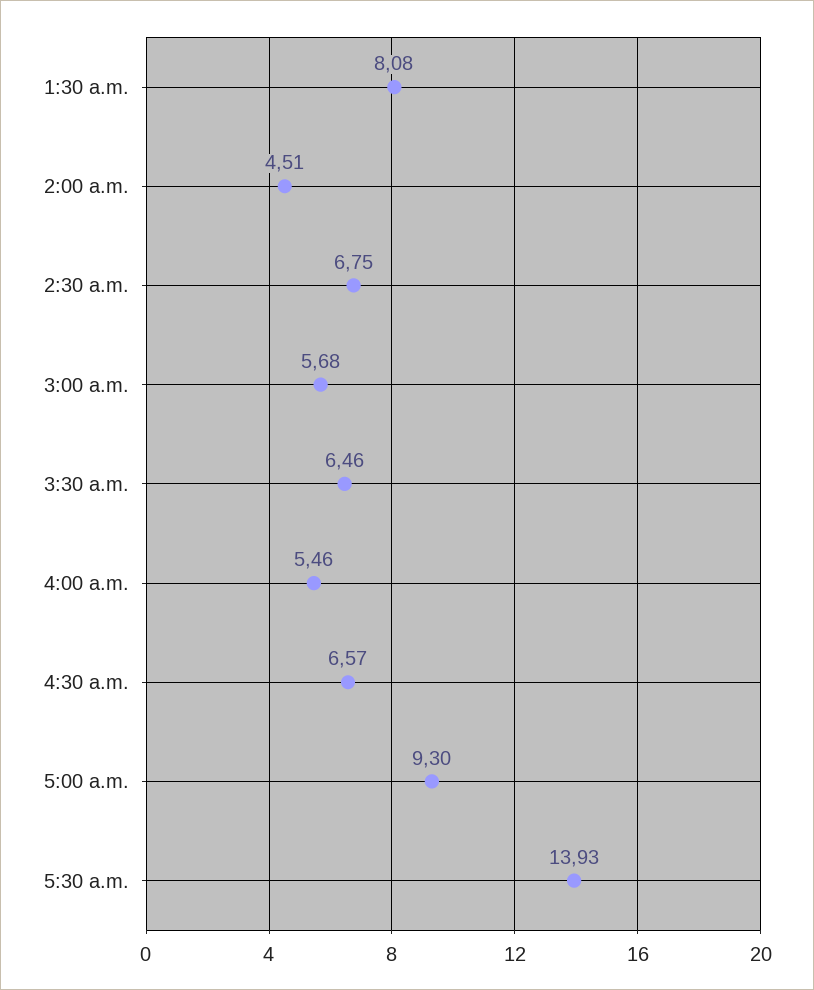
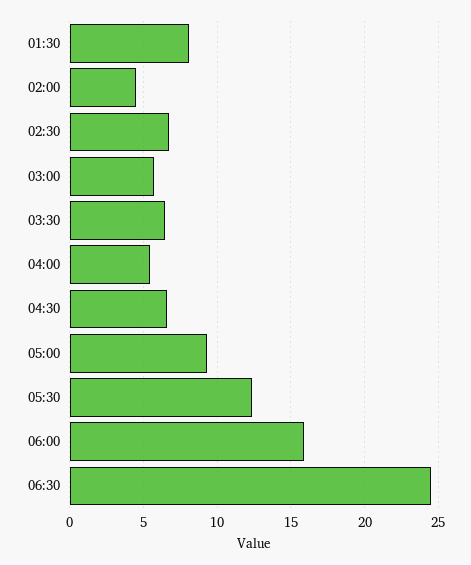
5:30 a.m.: 13.93 -> 12.5
06:00: none -> 16
06:30: none -> 24.5

